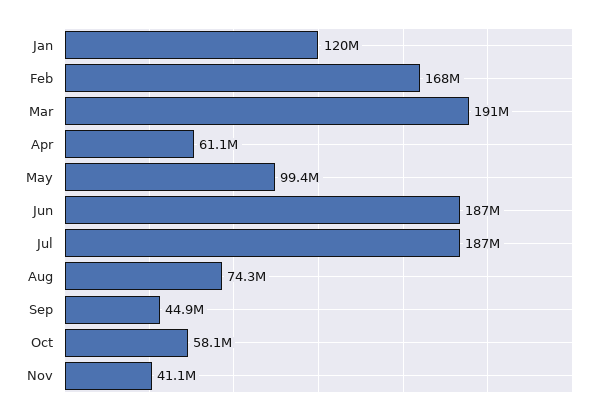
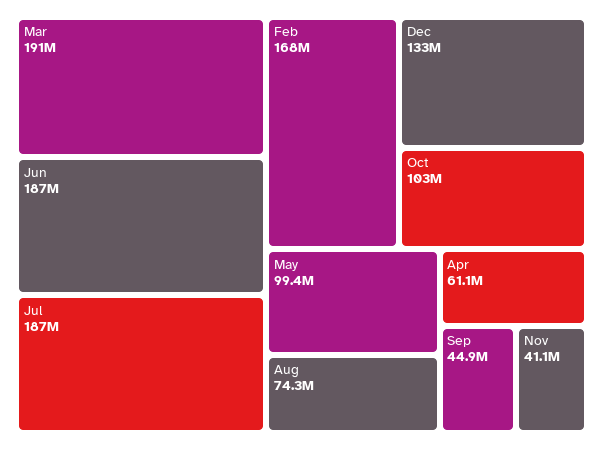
Jan: 120000000 -> none
Oct: 58100000 -> 103000000
Dec: none -> 133000000

